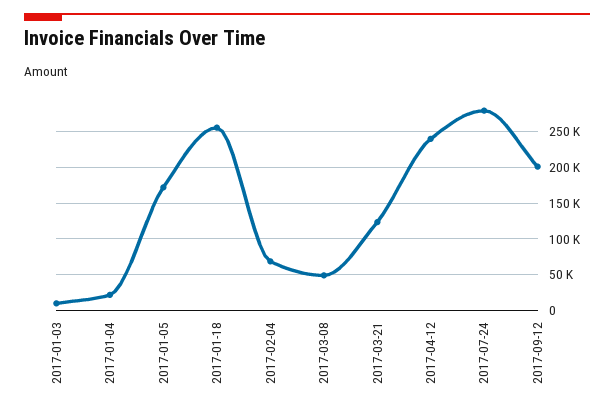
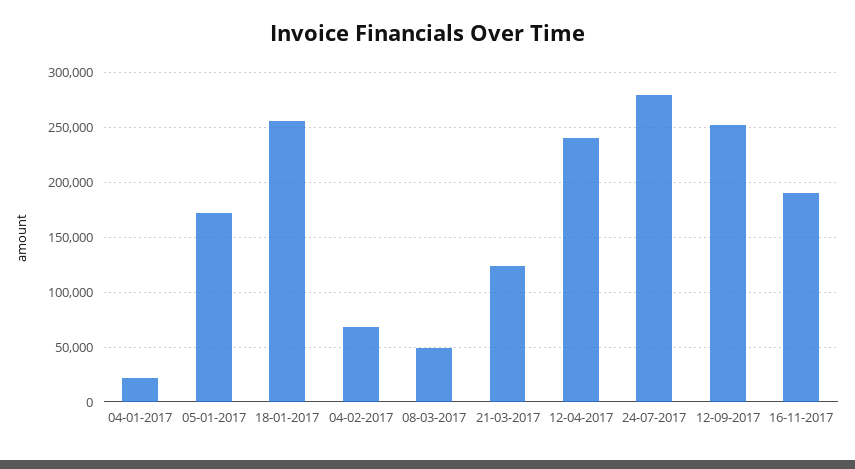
2017-01-03: 10000 -> none
2017-09-12: 200000 -> 250000
16-11-2017: none -> 190000

